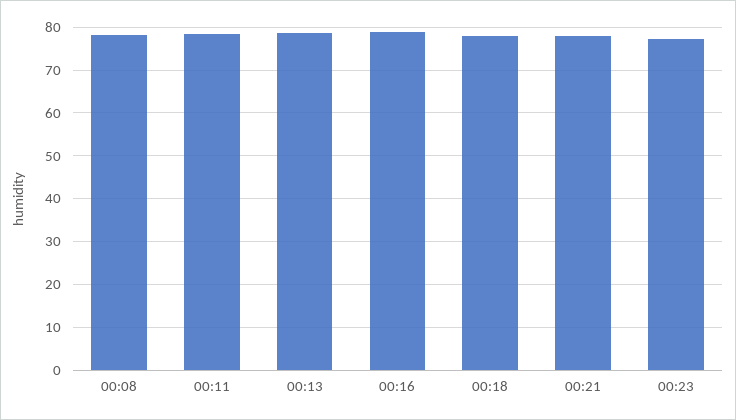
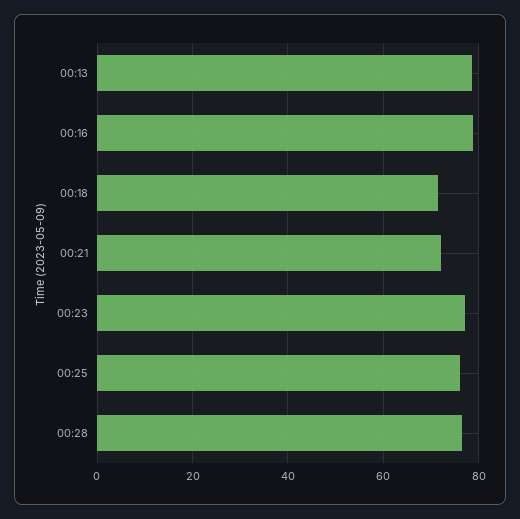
00:08: 78 -> none
00:11: 78 -> none
00:18: 78 -> 72
00:21: 78 -> 72
00:25: none -> 76
00:28: none -> 76

